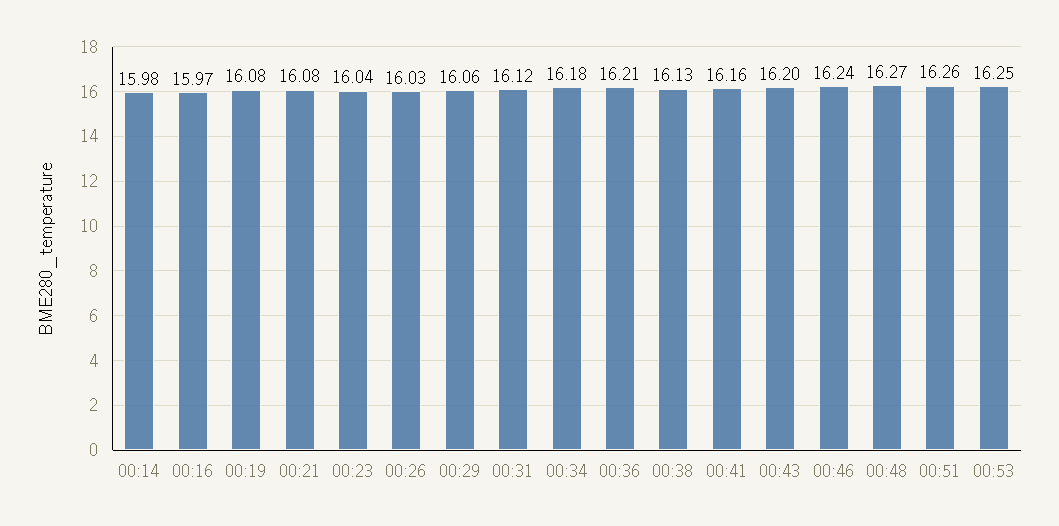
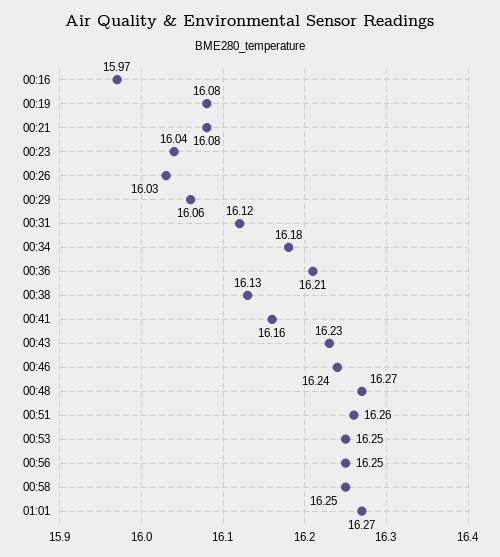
00:14: 15.98 -> none
00:43: 16.2 -> 16.23
00:56: none -> 16.25
00:58: none -> 16.25
01:01: none -> 16.27

